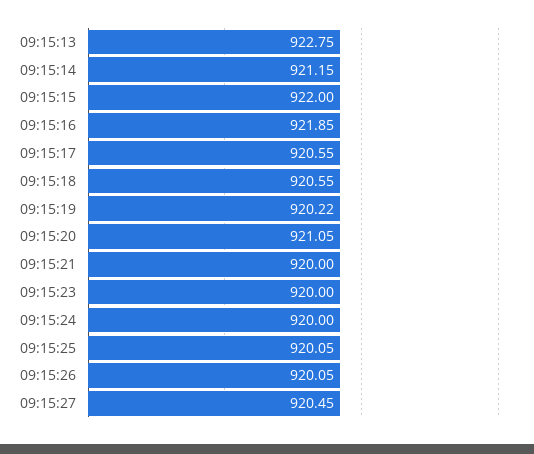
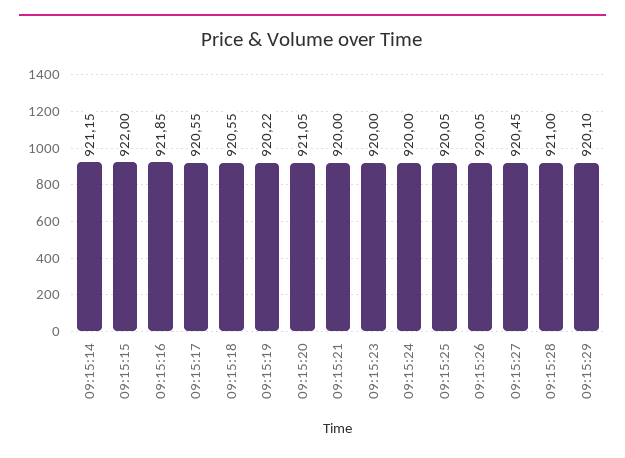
09:15:13: 922.75 -> none
09:15:28: none -> 921
09:15:29: none -> 920.1

